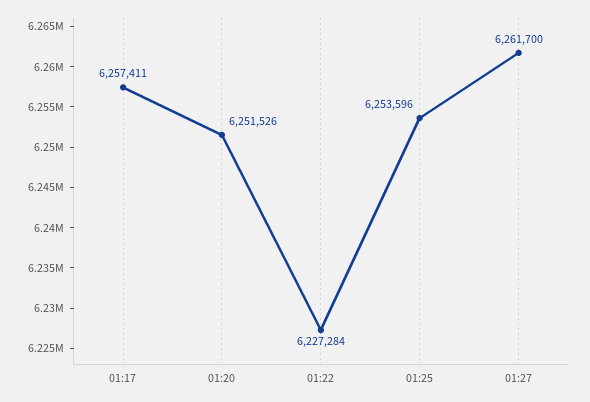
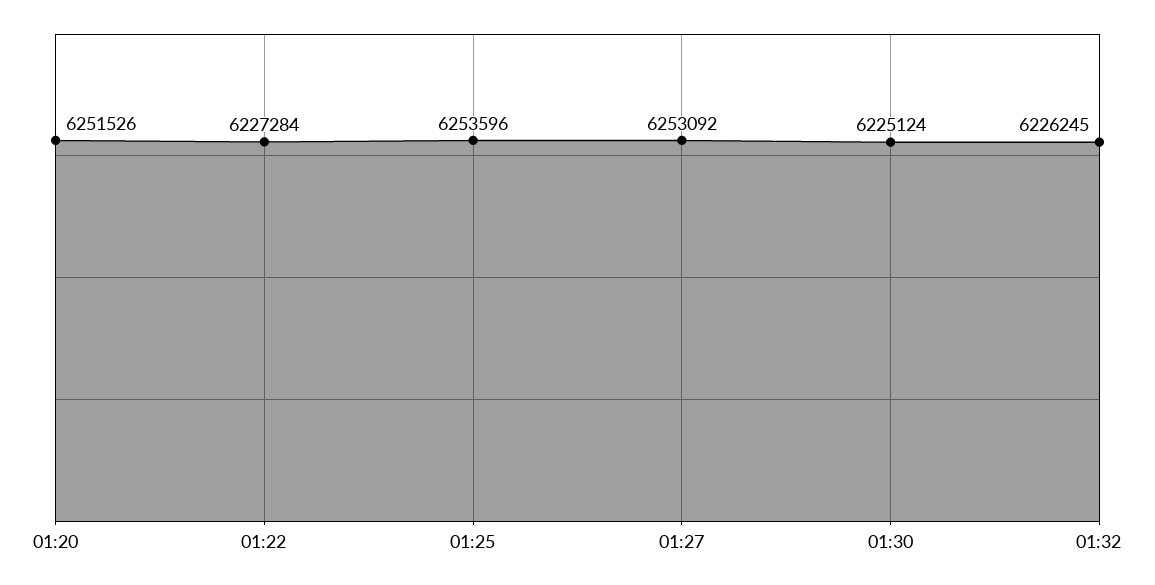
01:17: 6257411 -> none
01:27: 6261700 -> 6253092
01:30: none -> 6225124
01:32: none -> 6226245

